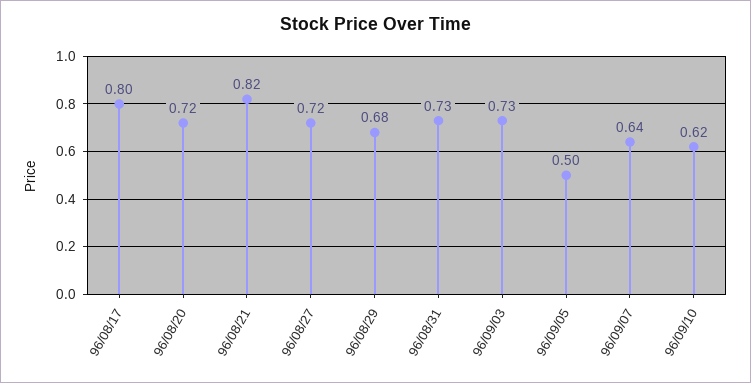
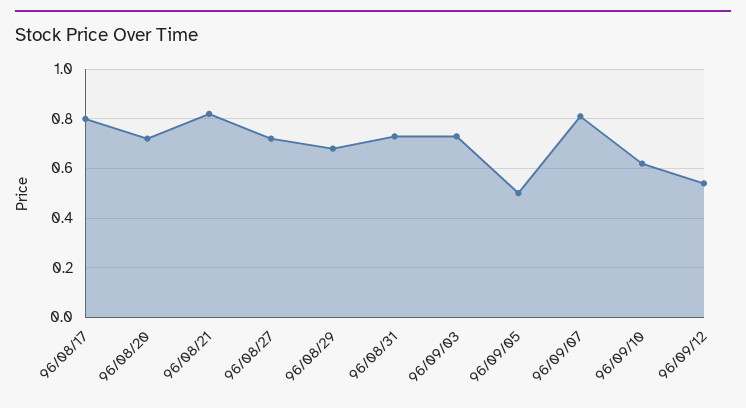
96/09/07: 0.64 -> 0.8
96/09/12: none -> 0.55

